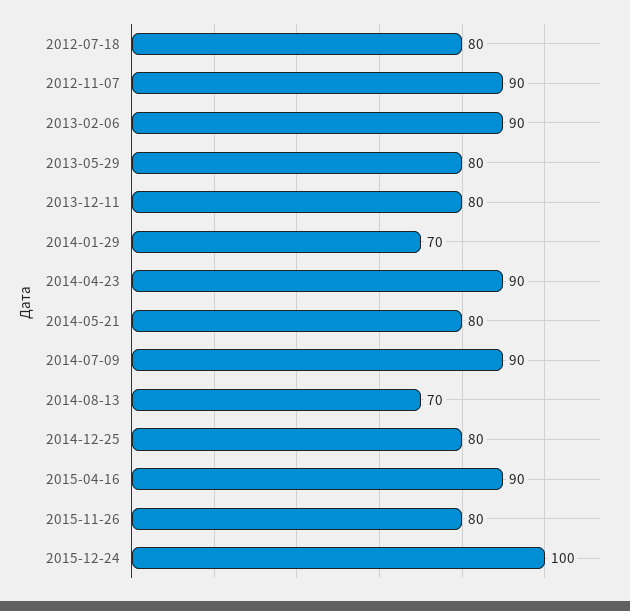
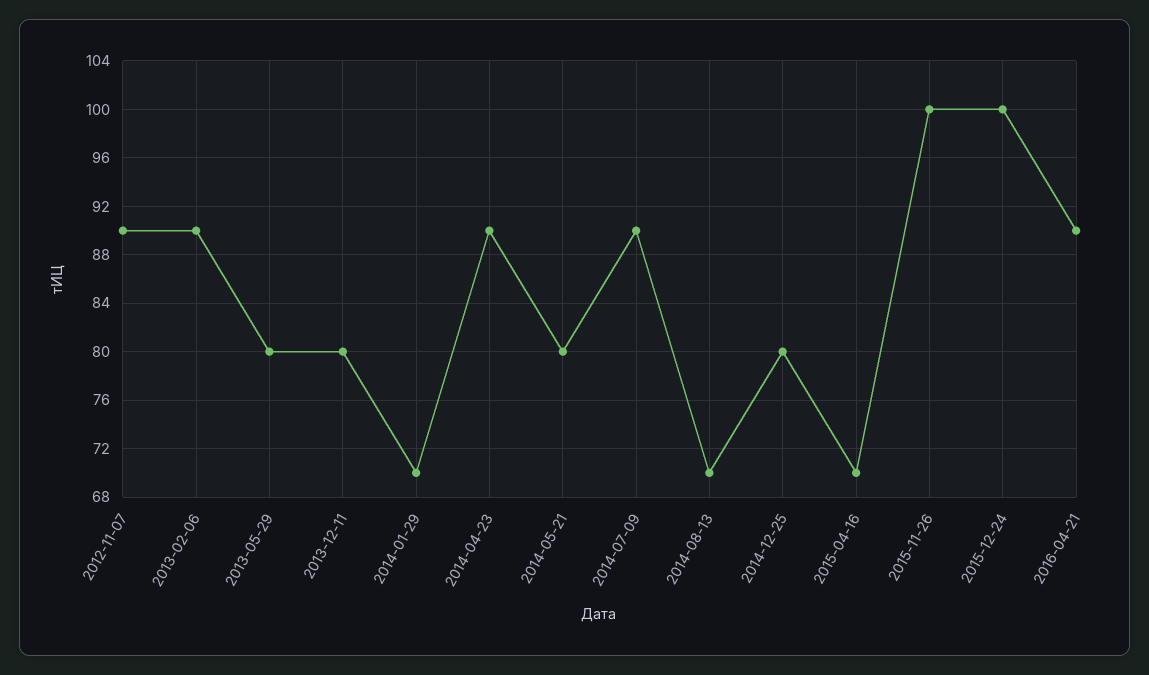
2012-07-18: 80 -> none
2015-04-16: 90 -> 70
2015-11-26: 80 -> 100
2016-04-21: none -> 90

